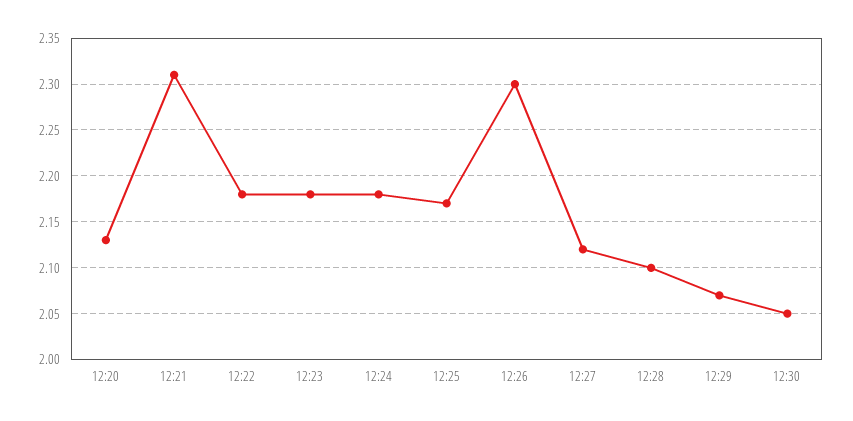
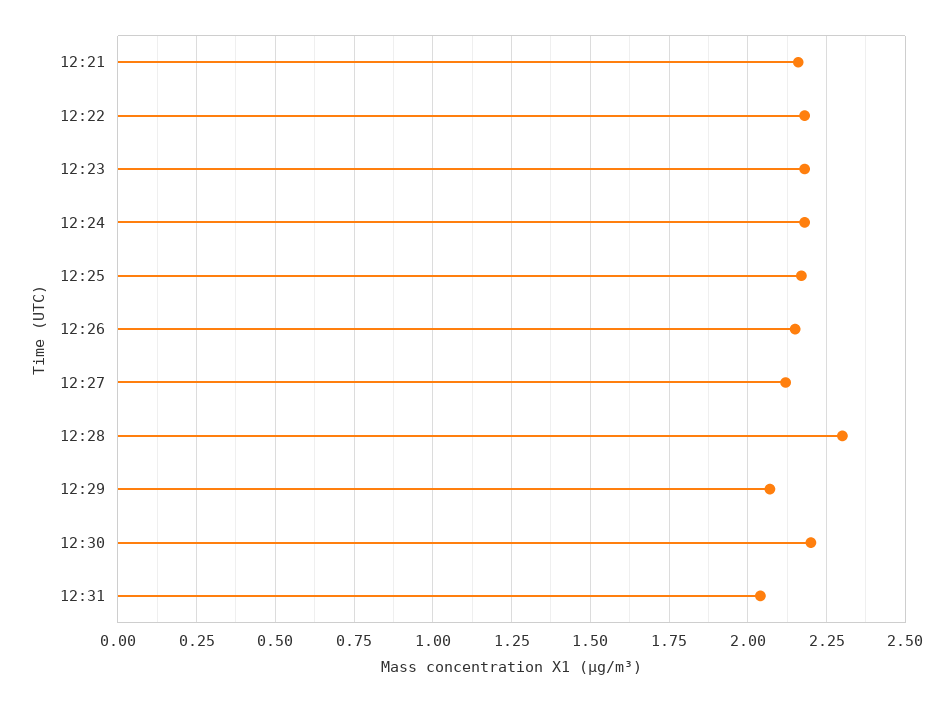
12:20: 2.13 -> none
12:21: 2.31 -> 2.15
12:26: 2.3 -> 2.15
12:28: 2.1 -> 2.3
12:30: 2.05 -> 2.2
12:31: none -> 2.05

